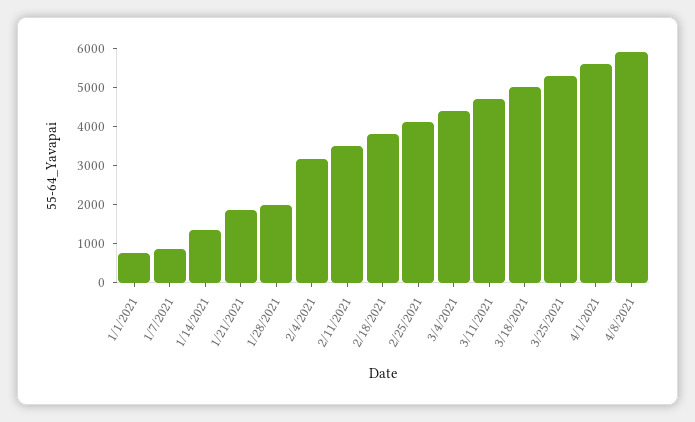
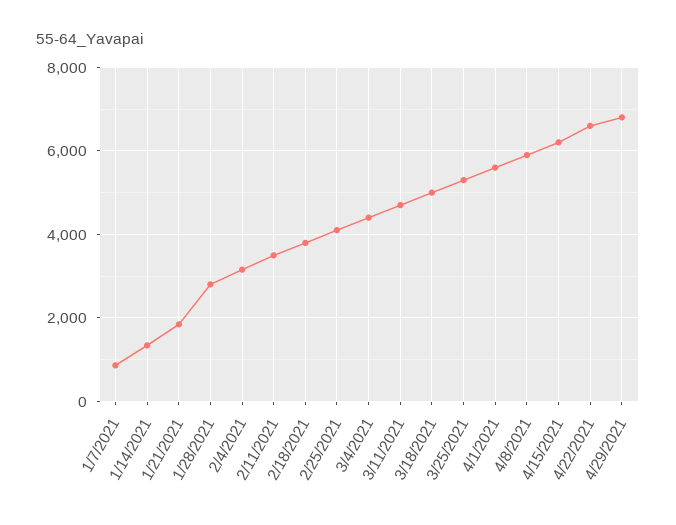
1/1/2021: 750 -> none
1/28/2021: 2000 -> 2800
4/15/2021: none -> 6200
4/22/2021: none -> 6600
4/29/2021: none -> 6800

